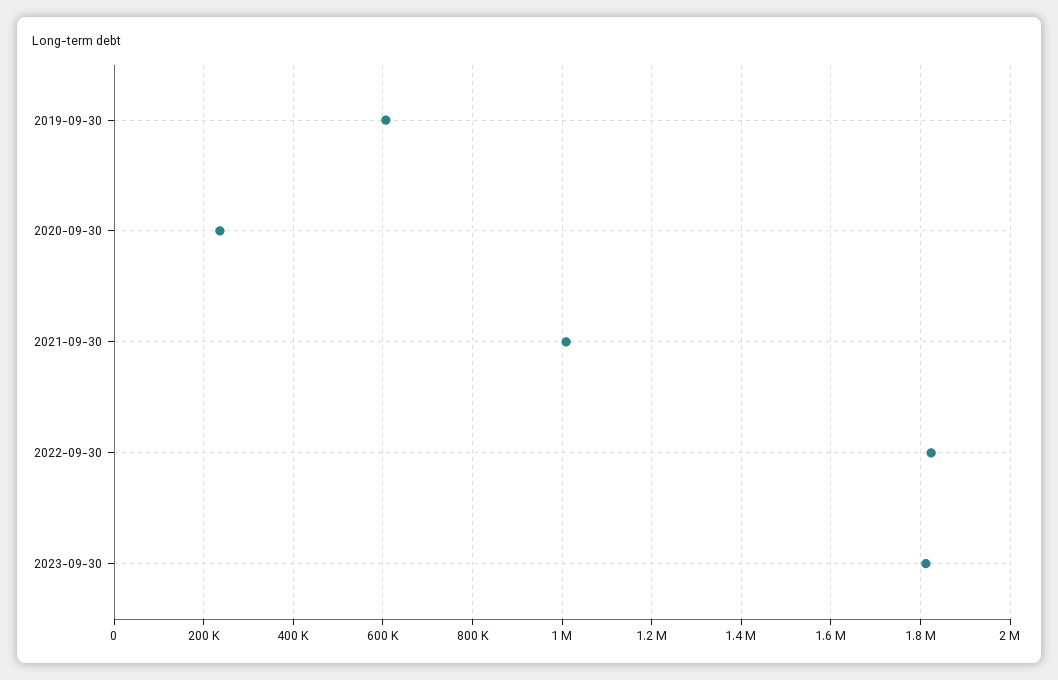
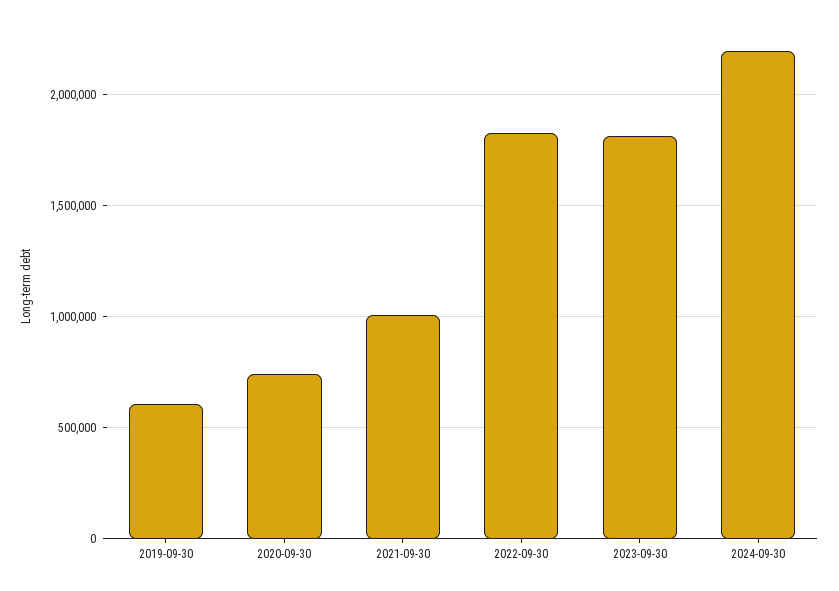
2020-09-30: 240000 -> 750000
2024-09-30: none -> 2200000

